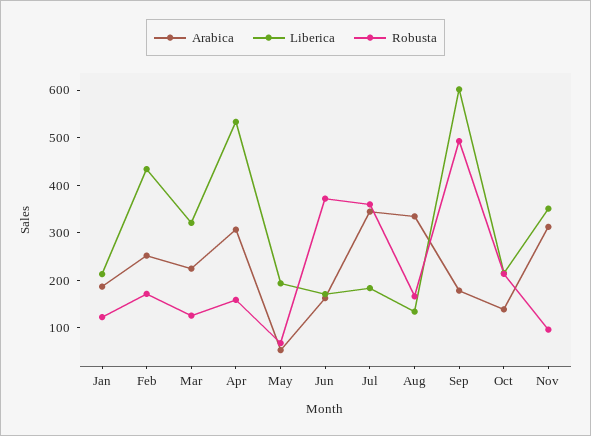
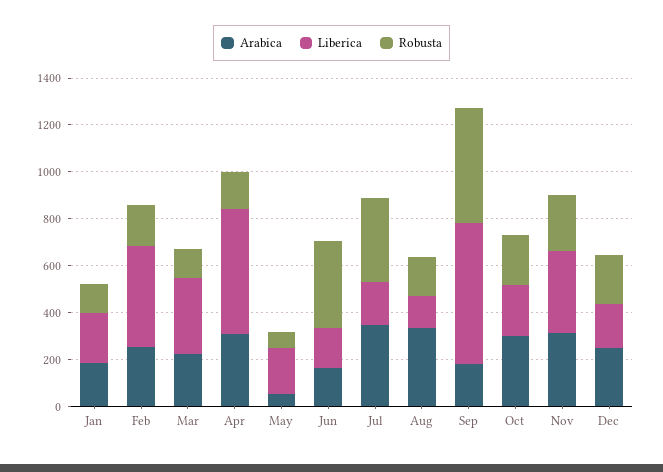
Arabica, Oct: 140 -> 300
Robusta, Nov: 100 -> 250
Arabica, Dec: none -> 250
Liberica, Dec: none -> 200
Robusta, Dec: none -> 200

